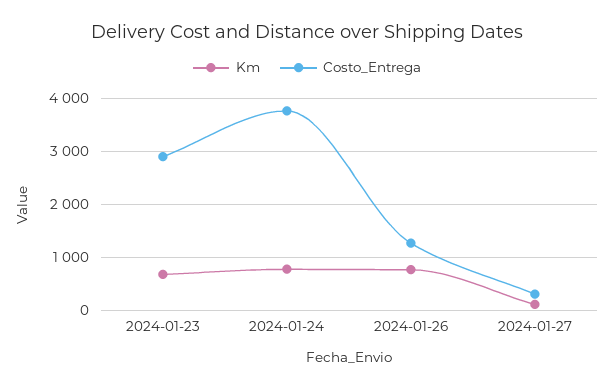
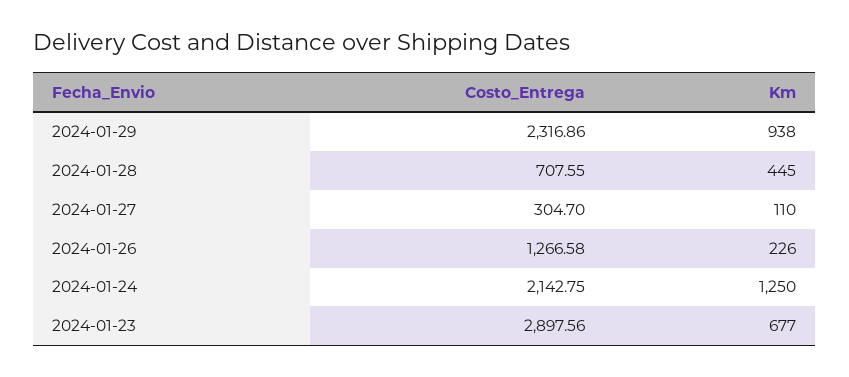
Km, 2024-01-24: 800 -> 1250
Costo_Entrega, 2024-01-24: 3800 -> 2142.75
Km, 2024-01-26: 800 -> 226
Costo_Entrega, 2024-01-29: none -> 2316.86
Km, 2024-01-29: none -> 938
Costo_Entrega, 2024-01-28: none -> 707.55
Km, 2024-01-28: none -> 445

